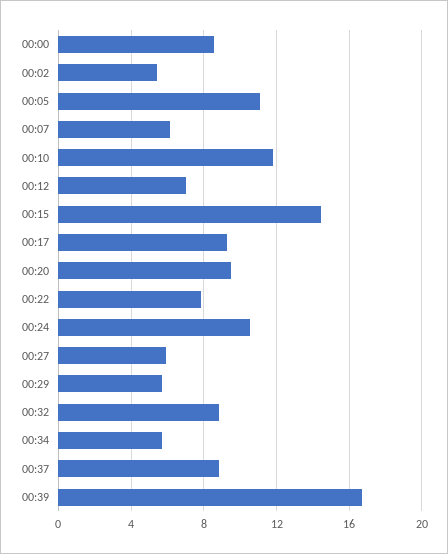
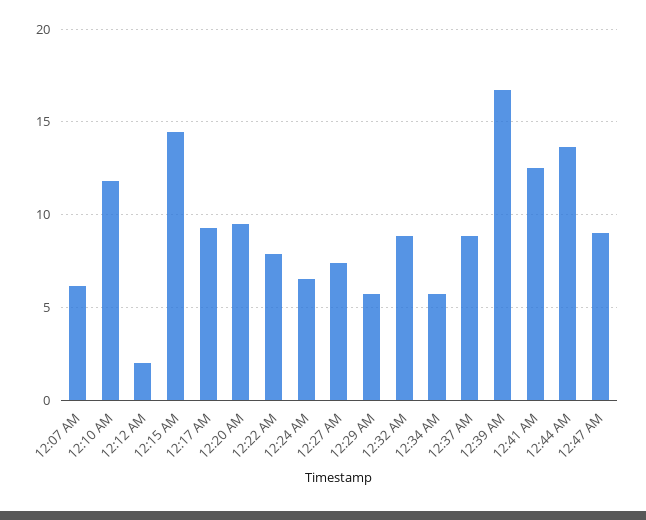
00:00: 8.5 -> none
00:02: 5.5 -> none
00:05: 11 -> none
00:12: 7 -> 2
00:24: 10.5 -> 6.5
00:27: 6 -> 7.5
12:41 AM: none -> 12.5
12:44 AM: none -> 13.5
12:47 AM: none -> 9

